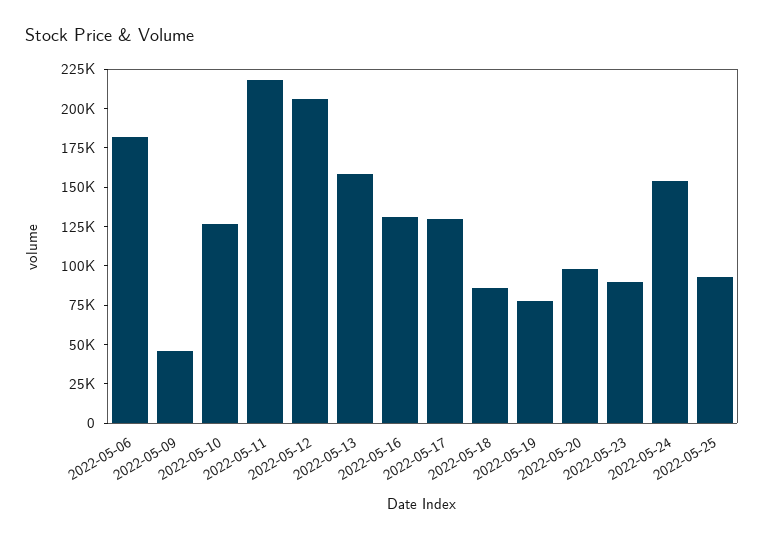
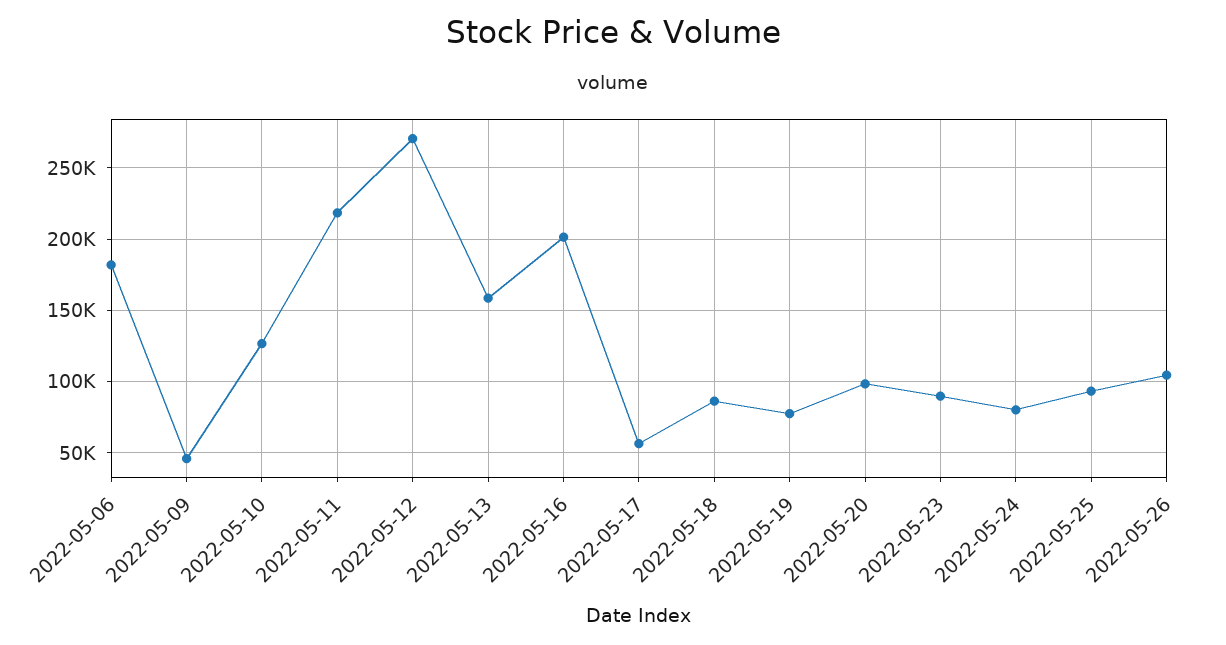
2022-05-12: 200000 -> 270000
2022-05-16: 125000 -> 200000
2022-05-17: 125000 -> 55000
2022-05-24: 150000 -> 80000
2022-05-26: none -> 105000

